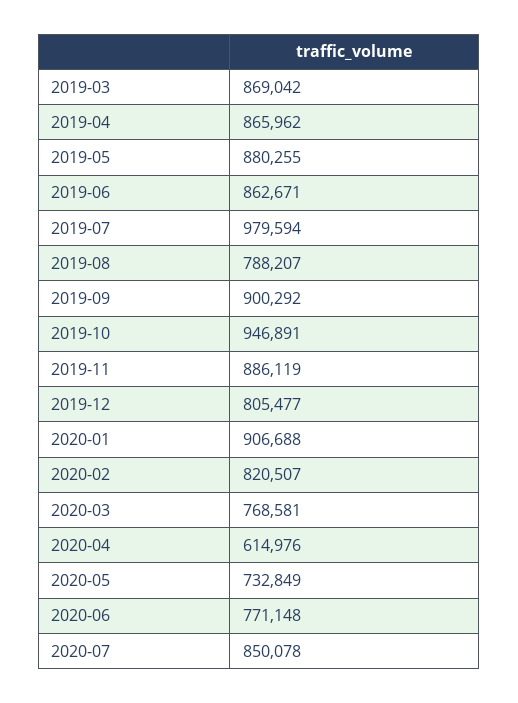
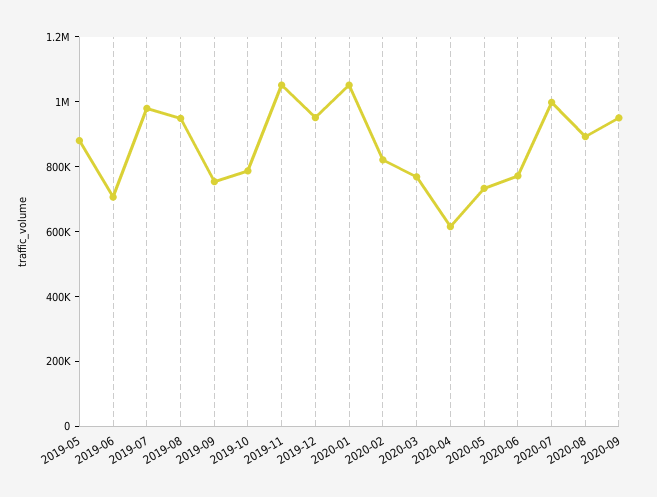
2019-03: 869042 -> none
2019-04: 865962 -> none
2019-06: 862671 -> 700000
2019-08: 788207 -> 950000
2019-09: 900292 -> 750000
2019-10: 946891 -> 800000
2019-11: 886119 -> 1050000
2019-12: 805477 -> 950000
2020-01: 906688 -> 1050000
2020-07: 850078 -> 1000000
2020-08: none -> 900000
2020-09: none -> 950000

